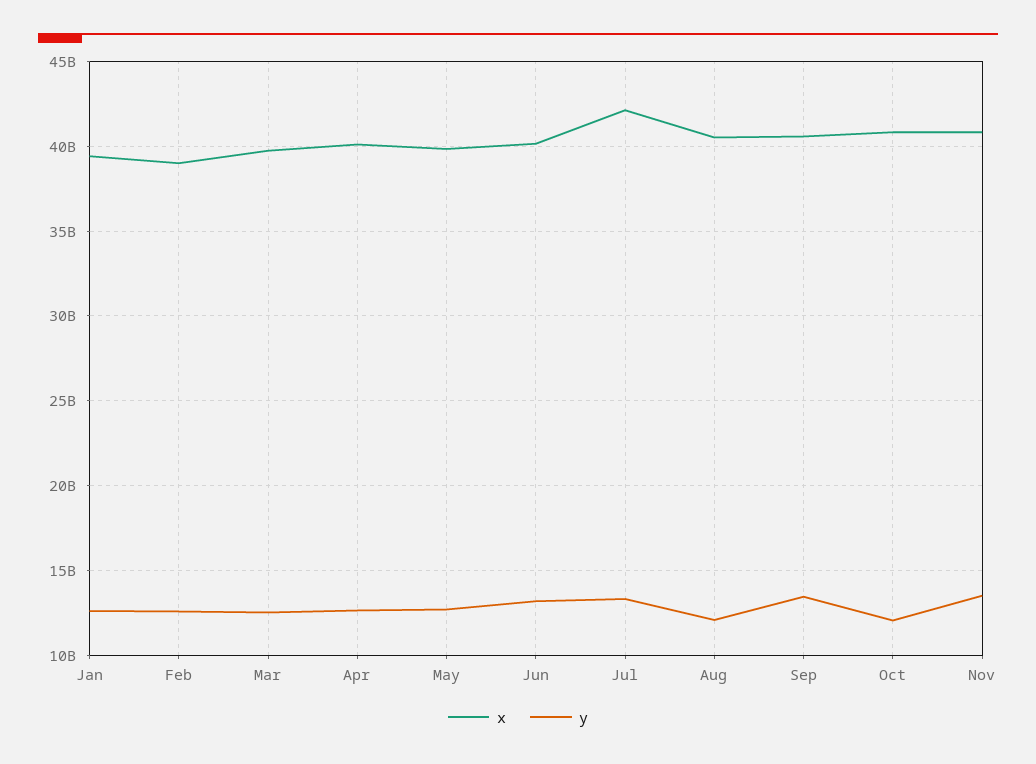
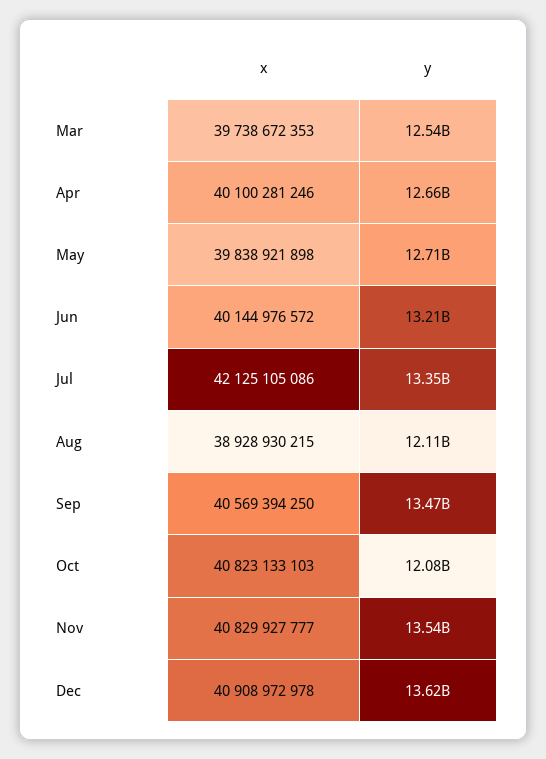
x, Jan: 39500000000 -> none
y, Jan: 12500000000 -> none
x, Feb: 39000000000 -> none
y, Feb: 12500000000 -> none
x, Aug: 40500000000 -> 38928930215
x, Dec: none -> 40908972978
y, Dec: none -> 13620000000

